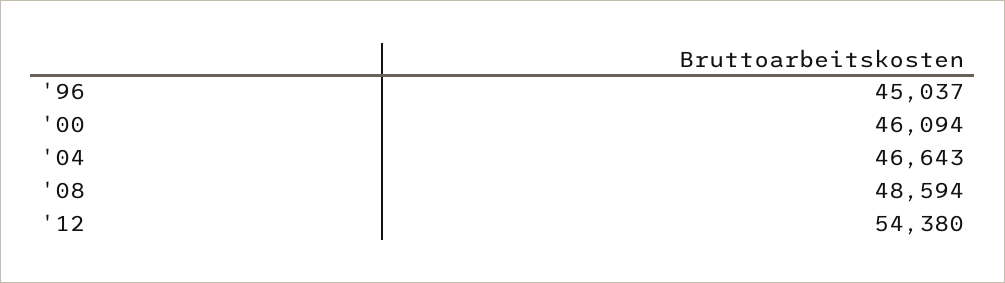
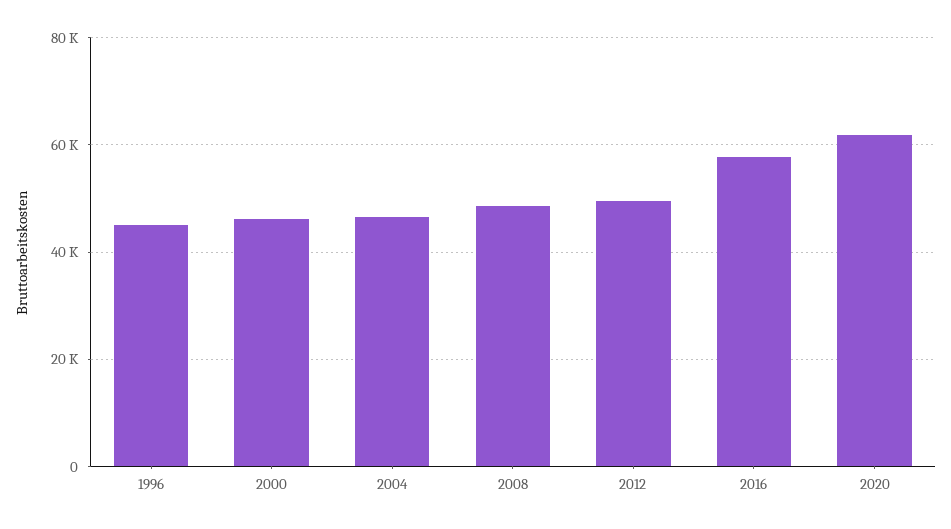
'12: 54380 -> 50000
2016: none -> 58000
2020: none -> 62000

